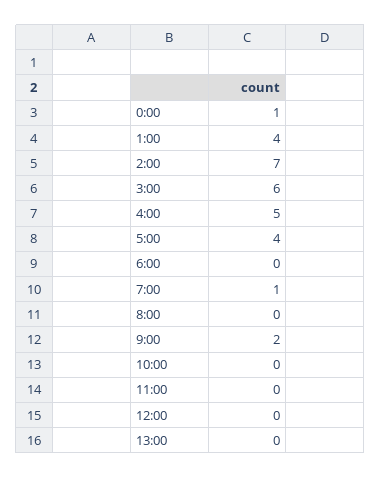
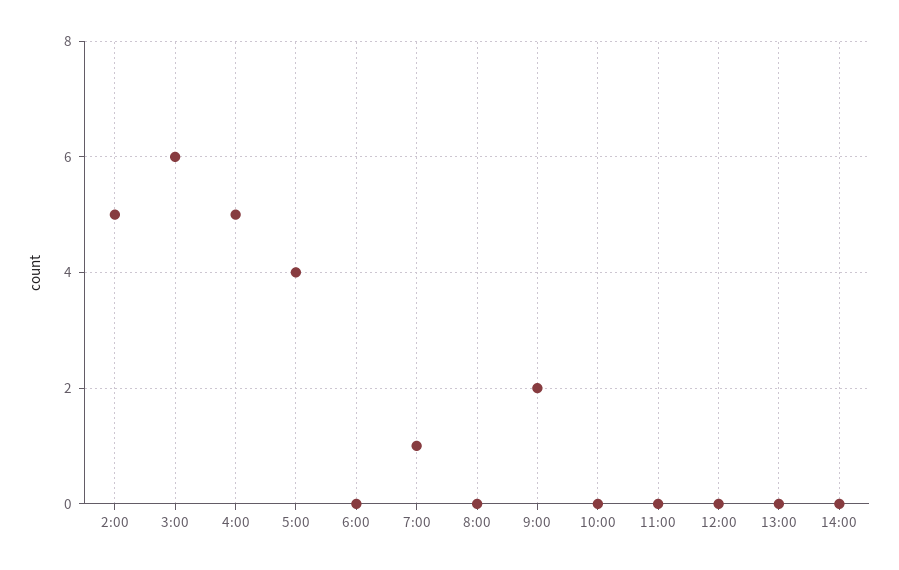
0:00: 1 -> none
1:00: 4 -> none
2:00: 7 -> 5
14:00: none -> 0

